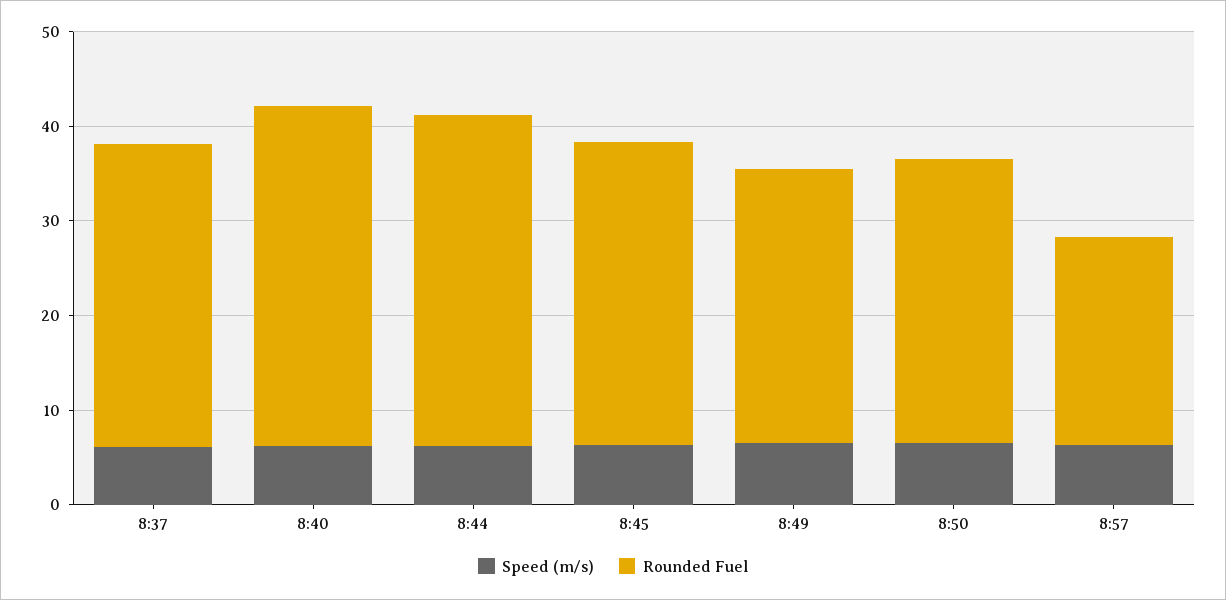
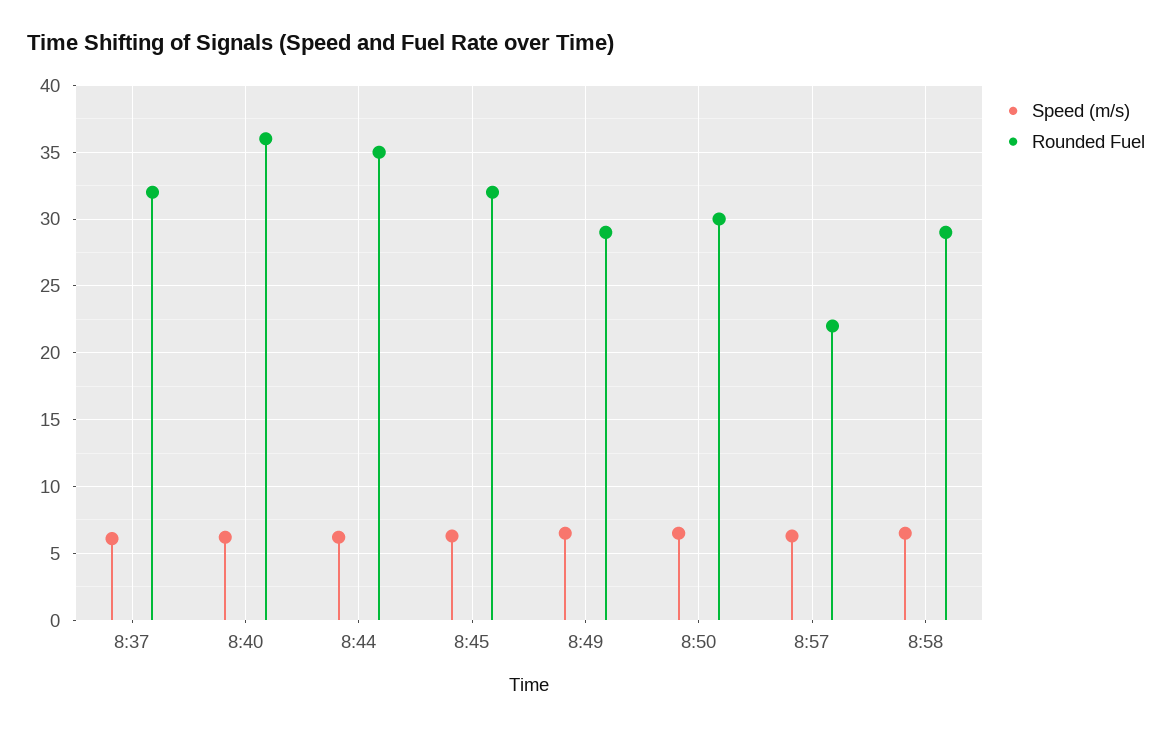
Speed (m/s), 8:58: none -> 6.5
Rounded Fuel, 8:58: none -> 29

